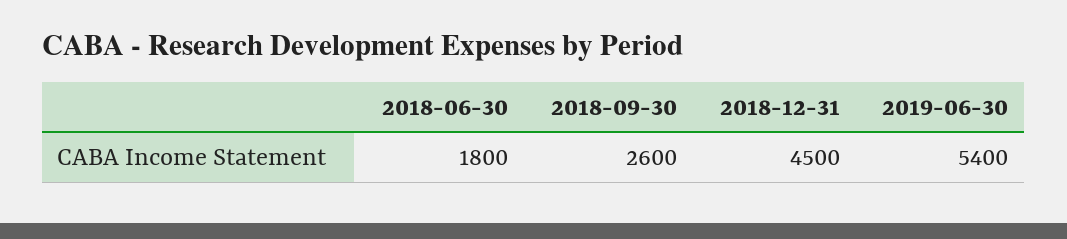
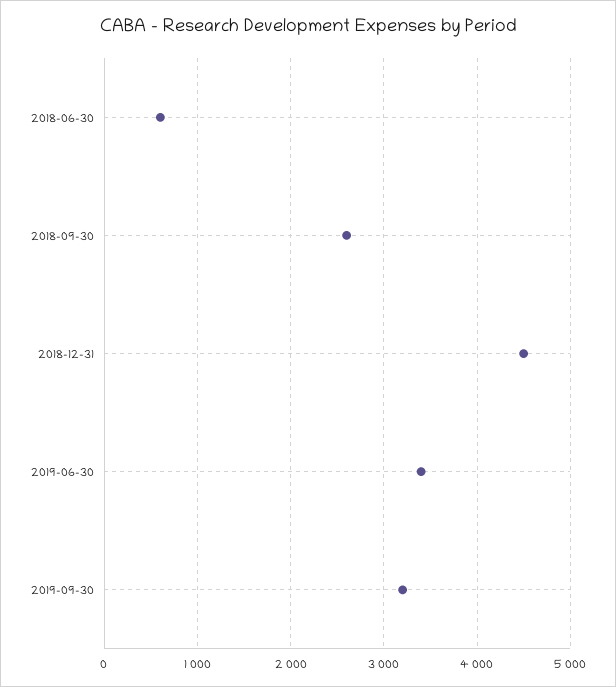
2018-06-30: 1800 -> 600
2019-06-30: 5400 -> 3400
2019-09-30: none -> 3200

